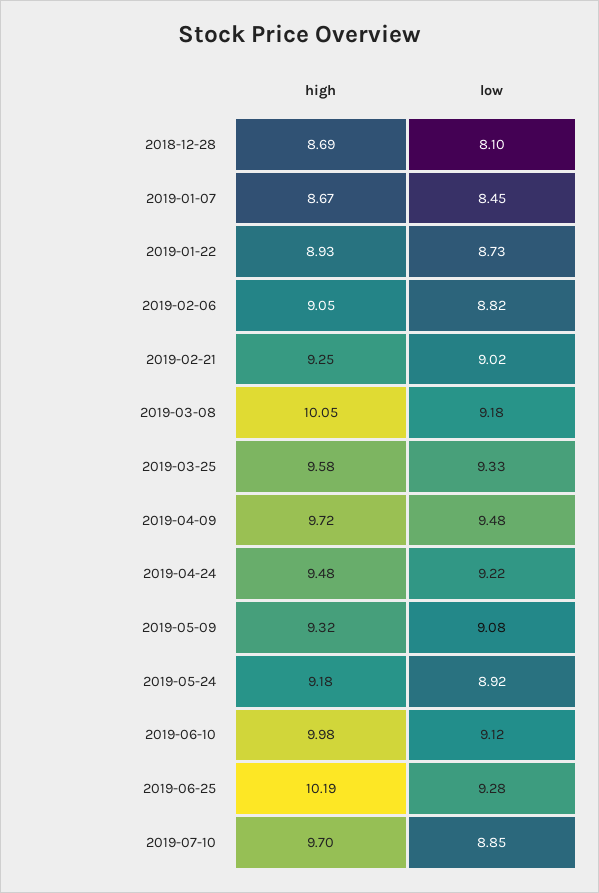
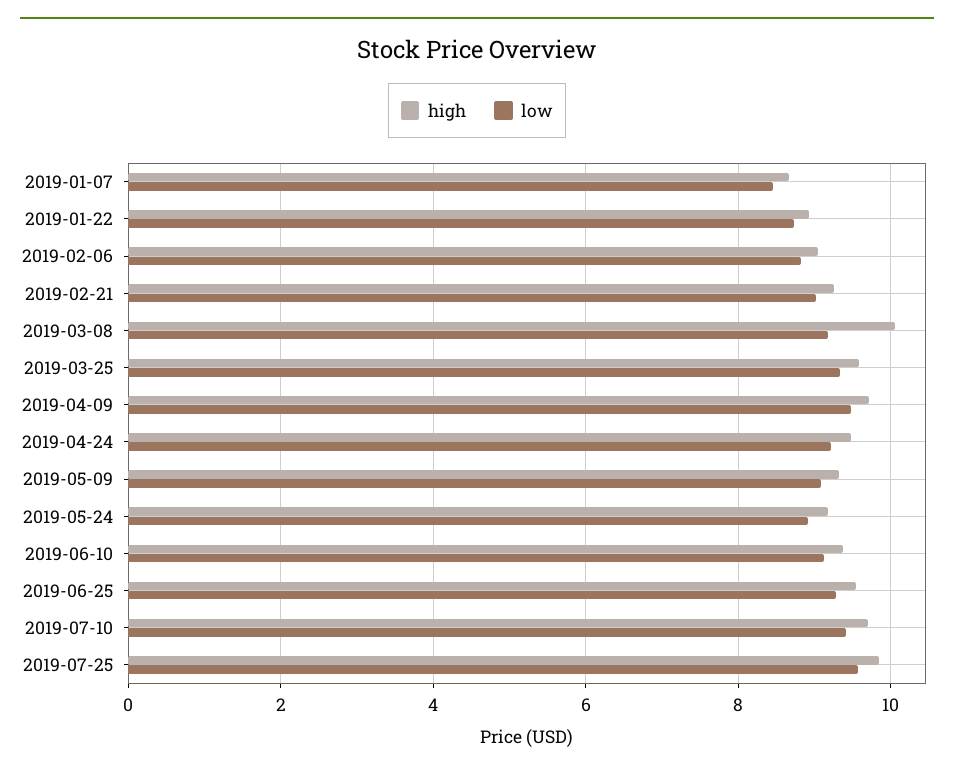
high, 2018-12-28: 8.69 -> none
low, 2018-12-28: 8.1 -> none
high, 2019-06-10: 9.98 -> 9.4
high, 2019-06-25: 10.19 -> 9.6
low, 2019-07-10: 8.85 -> 9.4
high, 2019-07-25: none -> 9.8
low, 2019-07-25: none -> 9.6

